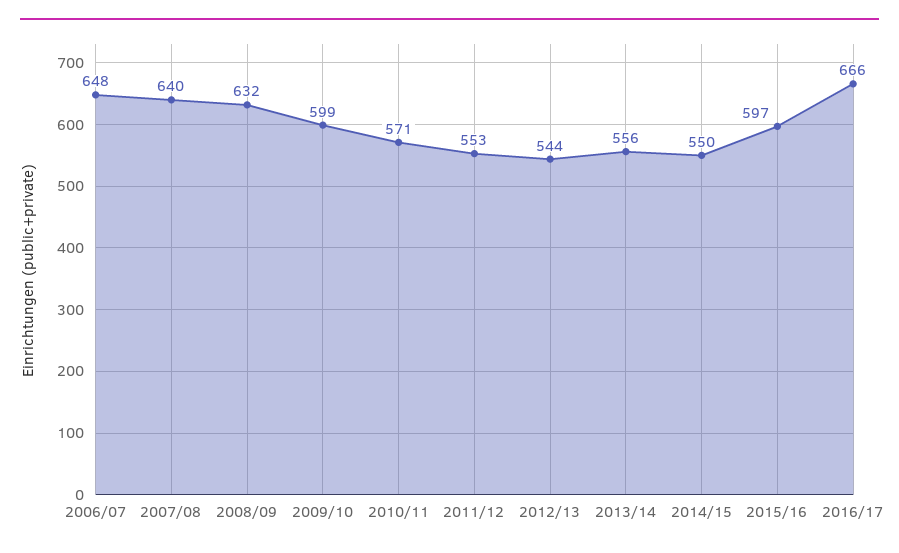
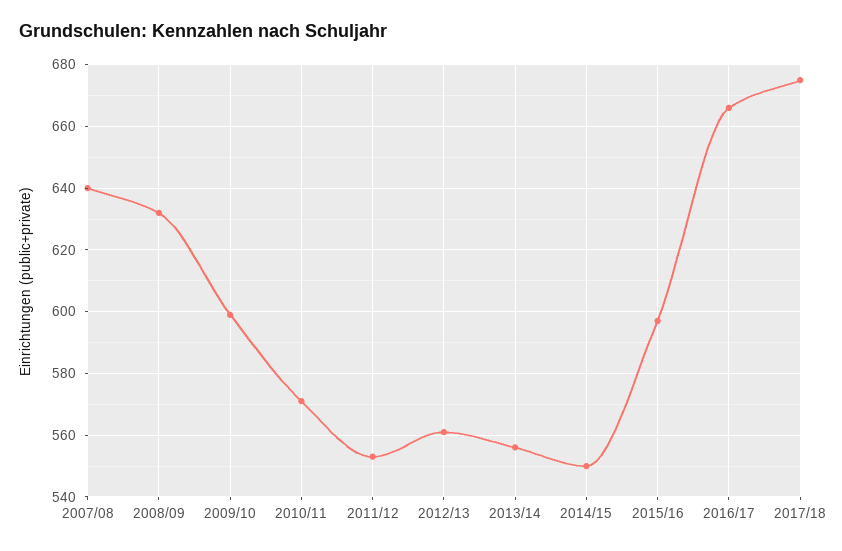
2006/07: 648 -> none
2012/13: 544 -> 560
2017/18: none -> 675

